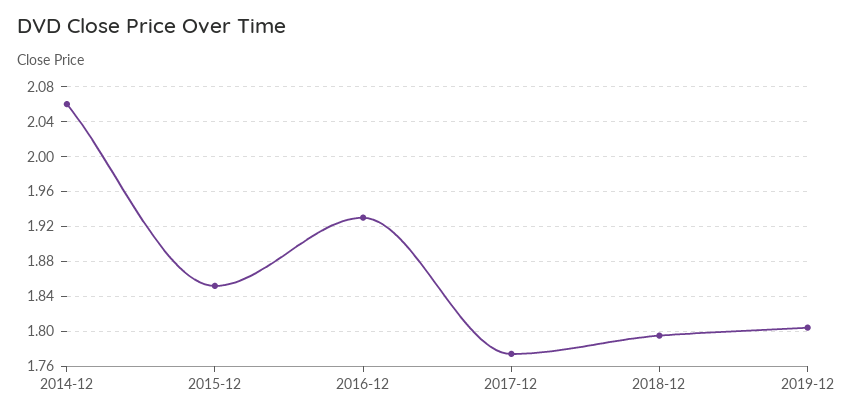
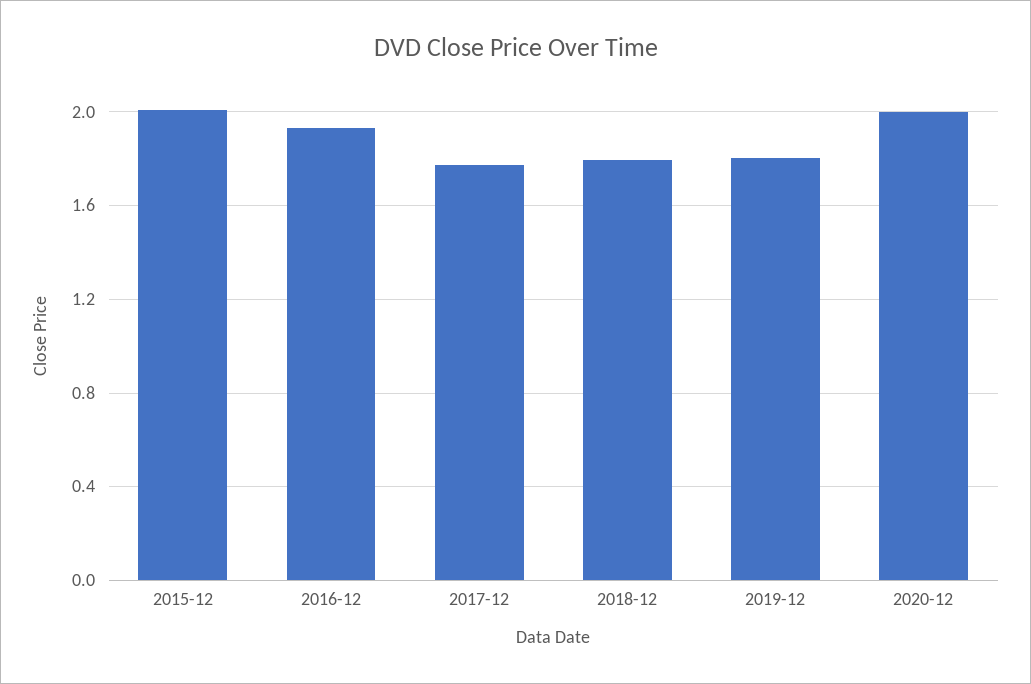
2014-12: 2.06 -> none
2015-12: 1.85 -> 2
2020-12: none -> 2

